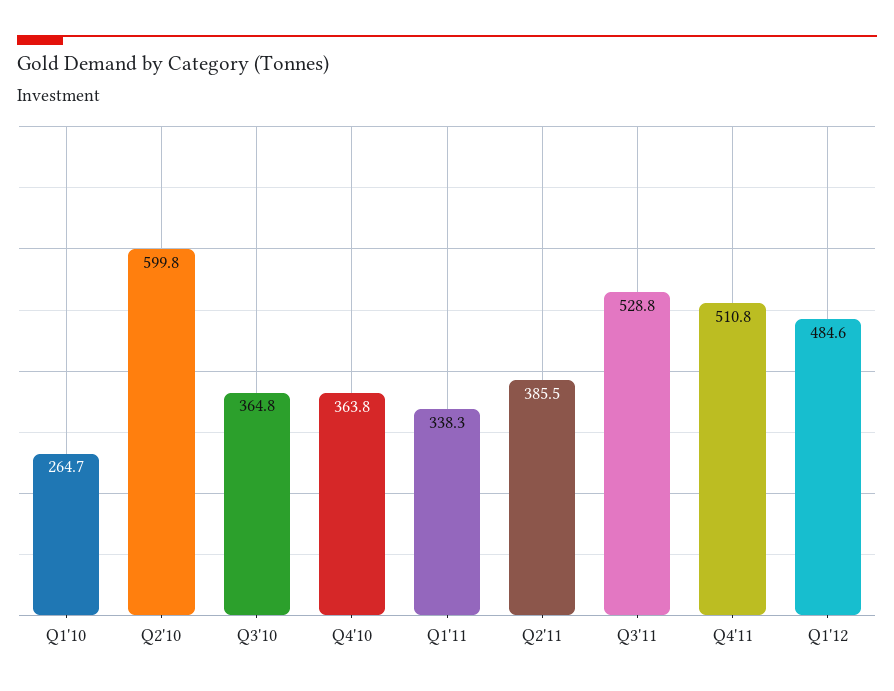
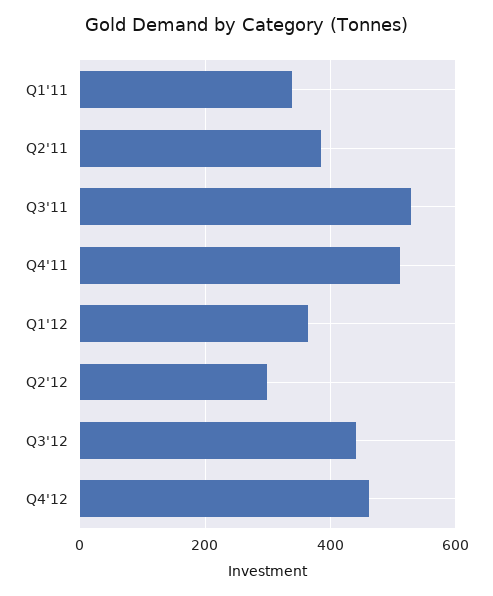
Q1'10: 264.7 -> none
Q2'10: 599.8 -> none
Q3'10: 364.8 -> none
Q4'10: 363.8 -> none
Q1'12: 484.6 -> 360
Q2'12: none -> 300
Q3'12: none -> 440
Q4'12: none -> 460

